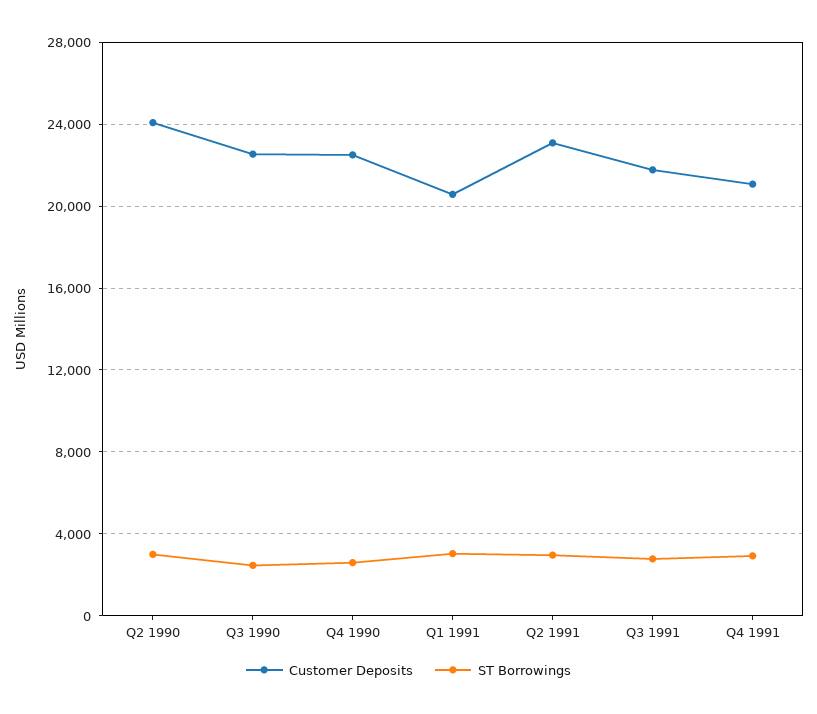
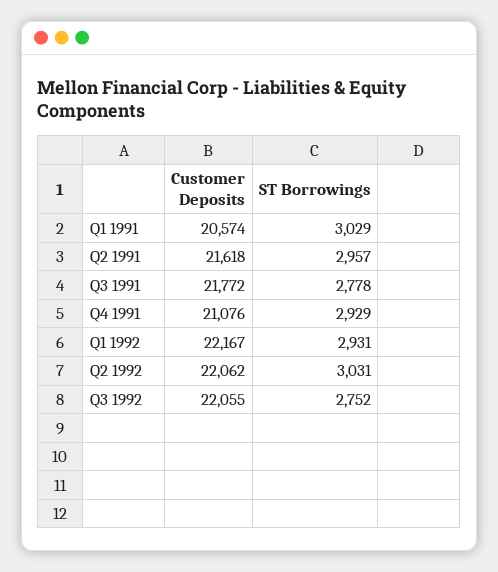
Customer Deposits, Q2 1990: 24000 -> none
ST Borrowings, Q2 1990: 3000 -> none
Customer Deposits, Q3 1990: 22500 -> none
ST Borrowings, Q3 1990: 2500 -> none
Customer Deposits, Q4 1990: 22500 -> none
ST Borrowings, Q4 1990: 2500 -> none
Customer Deposits, Q2 1991: 23000 -> 21618
Customer Deposits, Q1 1992: none -> 22167
ST Borrowings, Q1 1992: none -> 2931
Customer Deposits, Q2 1992: none -> 22062
ST Borrowings, Q2 1992: none -> 3031
Customer Deposits, Q3 1992: none -> 22055
ST Borrowings, Q3 1992: none -> 2752

